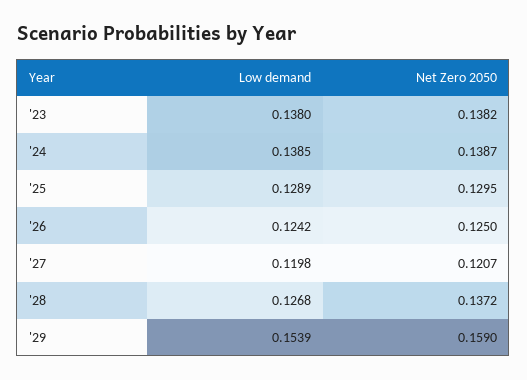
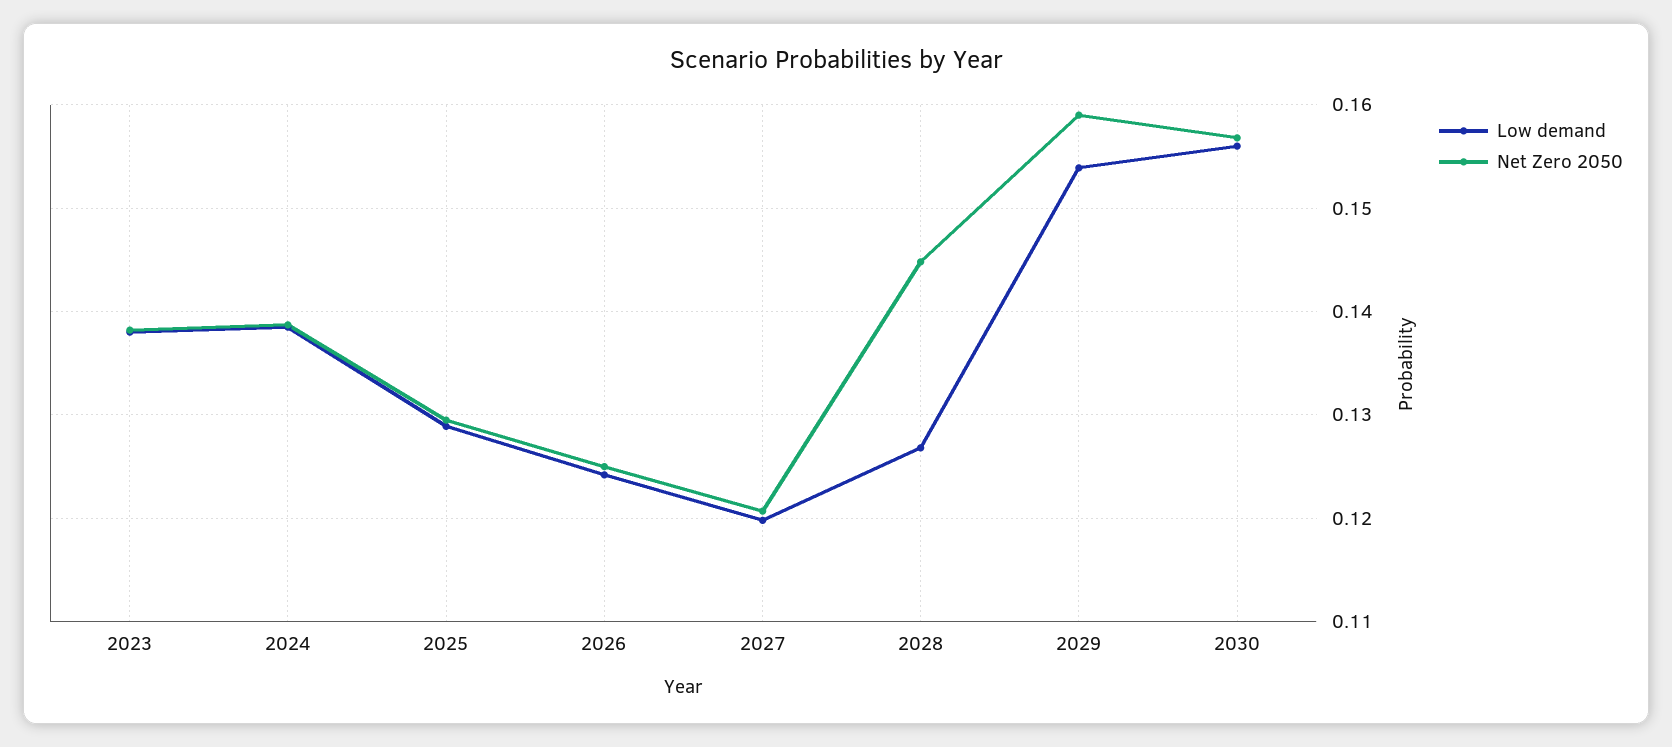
Net Zero 2050, '28: 0.1372 -> 0.145
Low demand, 2030: none -> 0.156
Net Zero 2050, 2030: none -> 0.157

